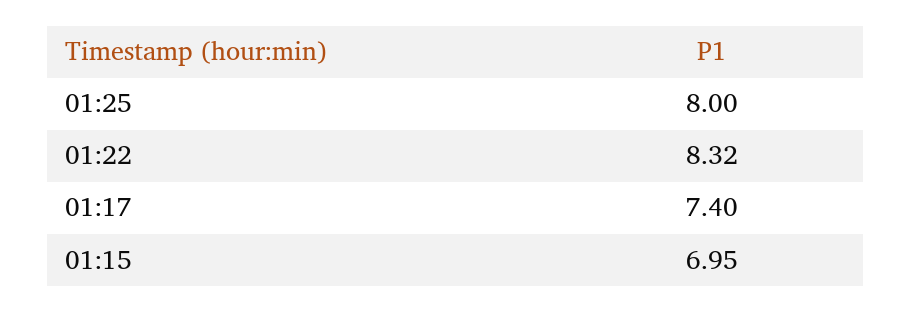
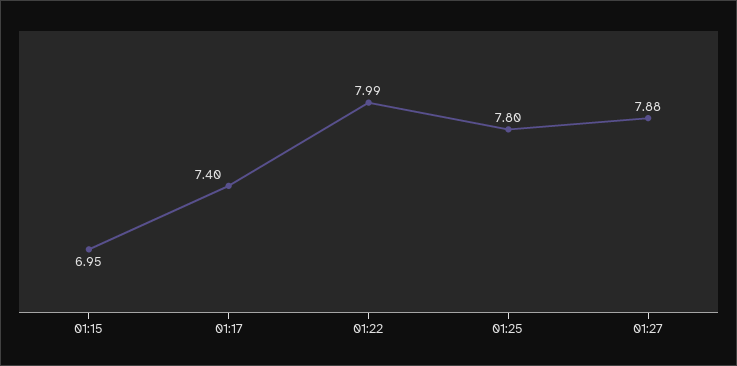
01:25: 8 -> 7.8
01:22: 8.32 -> 7.99
01:27: none -> 7.88

